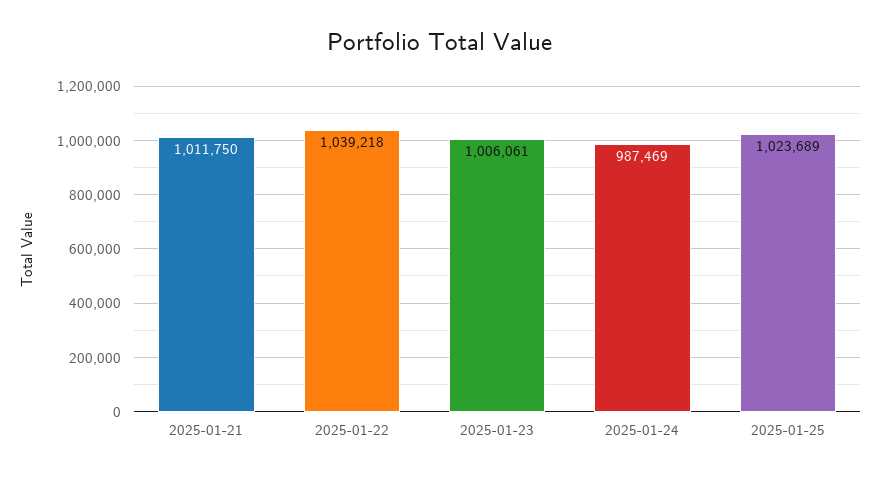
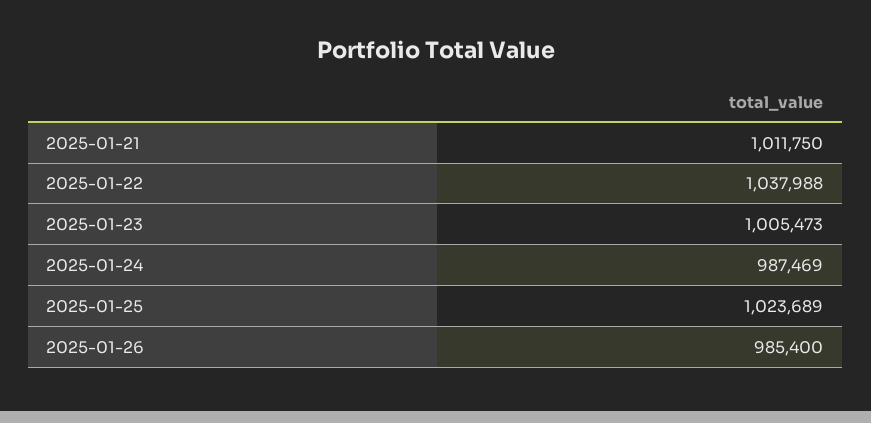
2025-01-22: 1039218 -> 1037988
2025-01-23: 1006061 -> 1005473
2025-01-26: none -> 985400

